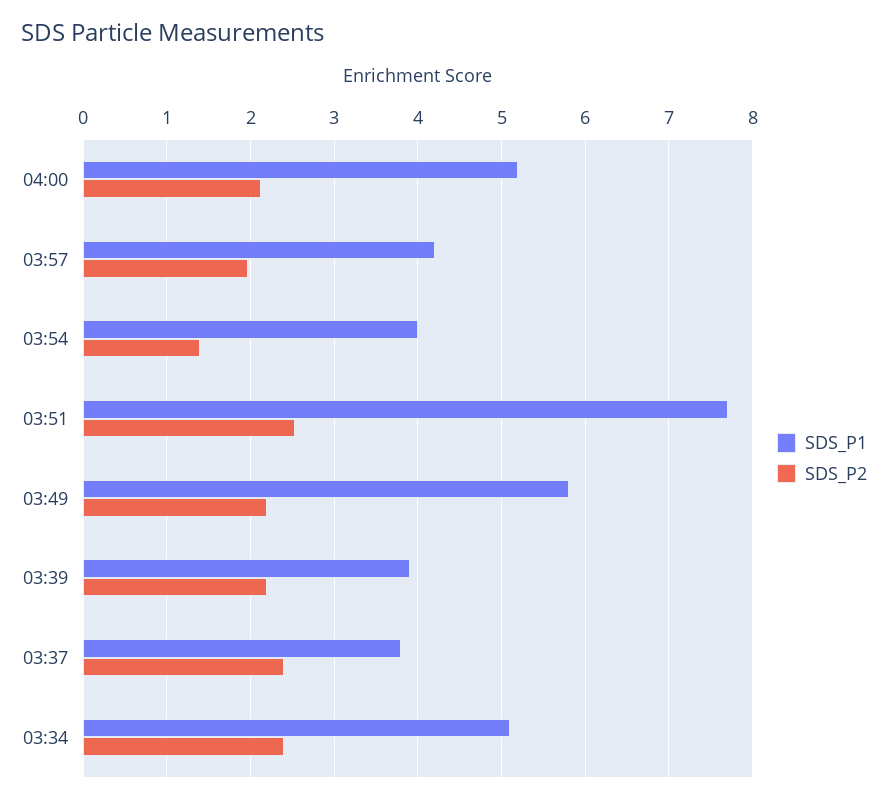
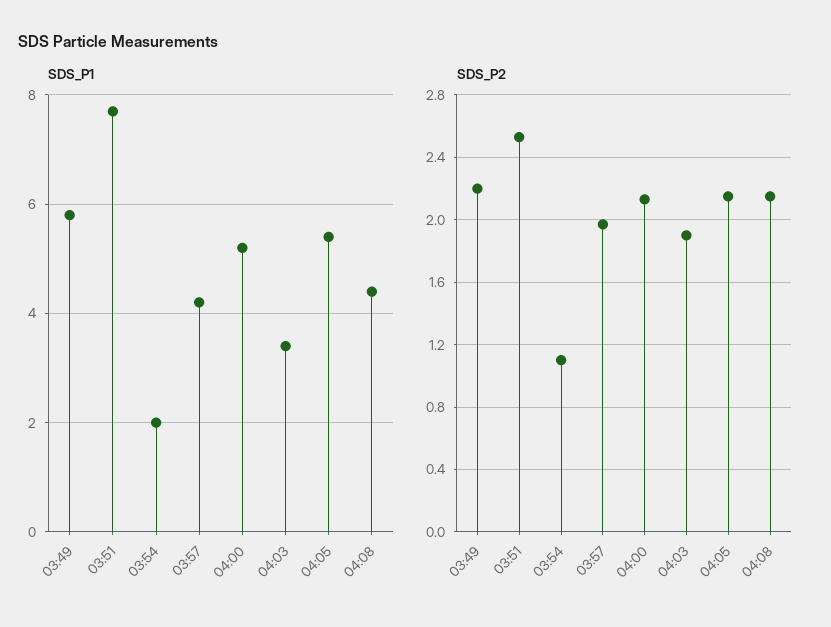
SDS_P1, 03:54: 4 -> 2
SDS_P2, 03:54: 1.4 -> 1.1
SDS_P1, 03:39: 3.9 -> none
SDS_P2, 03:39: 2.2 -> none
SDS_P1, 03:37: 3.8 -> none
SDS_P2, 03:37: 2.4 -> none
SDS_P1, 03:34: 5.1 -> none
SDS_P2, 03:34: 2.4 -> none
SDS_P1, 04:03: none -> 3.5
SDS_P1, 04:05: none -> 5.5
SDS_P1, 04:08: none -> 4.5
SDS_P2, 04:03: none -> 1.9
SDS_P2, 04:05: none -> 2.15
SDS_P2, 04:08: none -> 2.15

